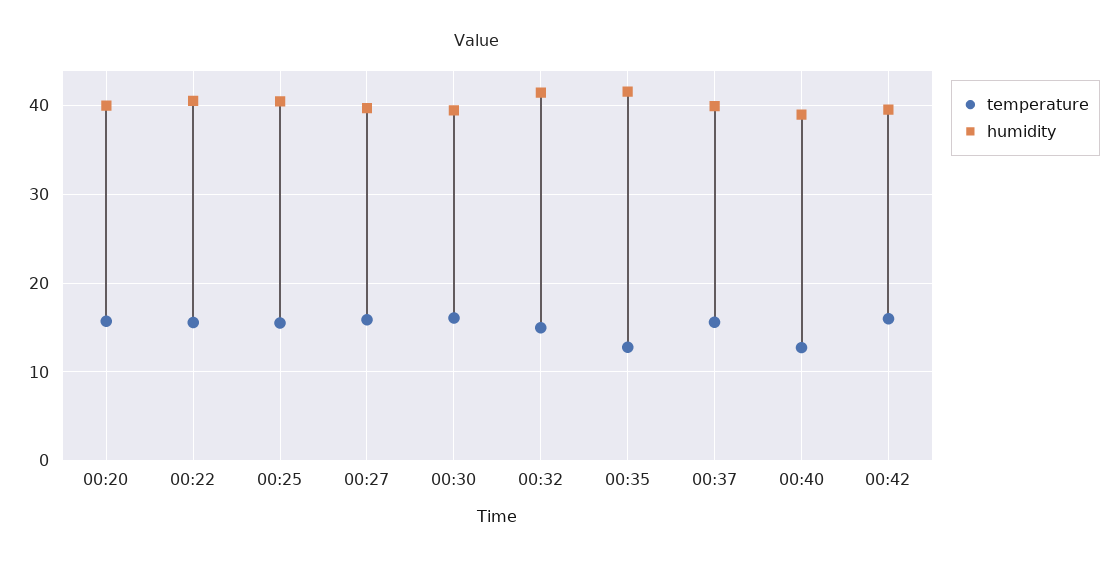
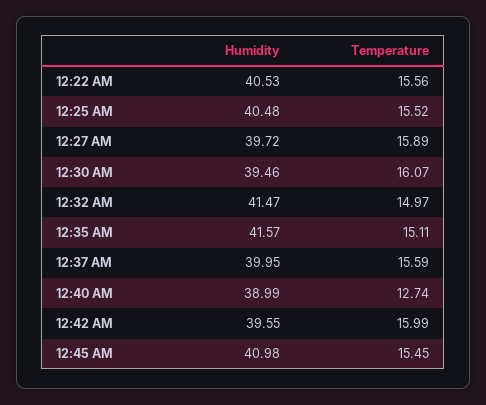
temperature, 00:20: 16 -> none
humidity, 00:20: 40 -> none
temperature, 00:35: 13 -> 15.11
humidity, 12:45 AM: none -> 40.98
temperature, 12:45 AM: none -> 15.45

